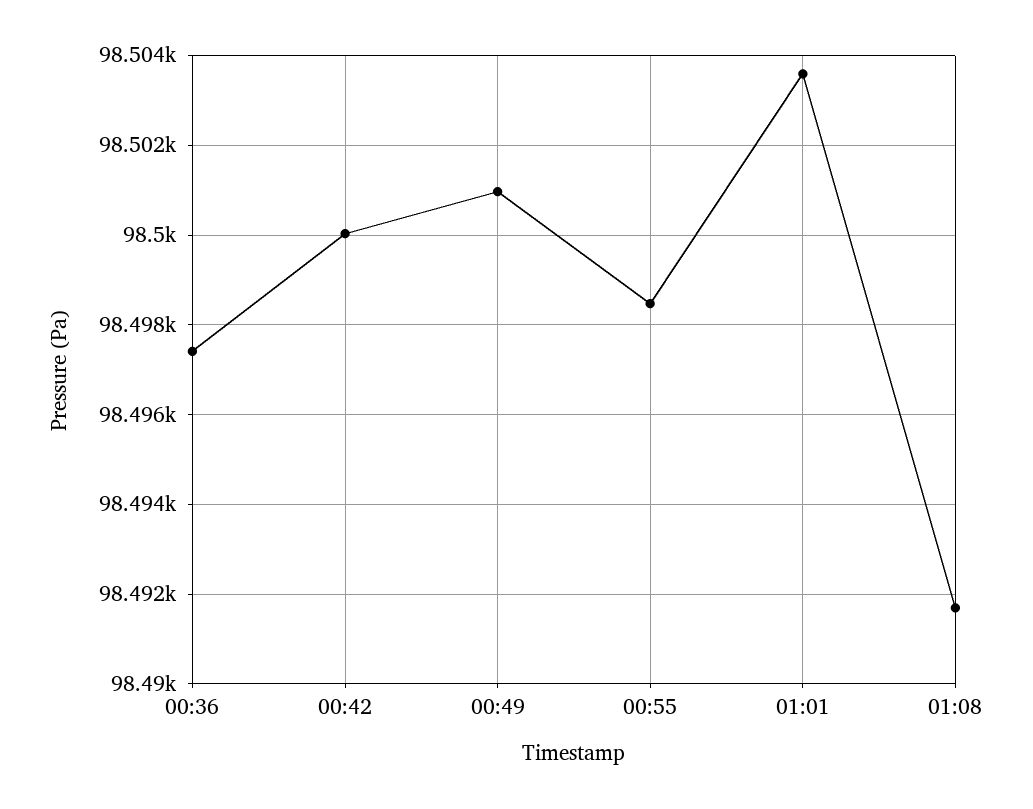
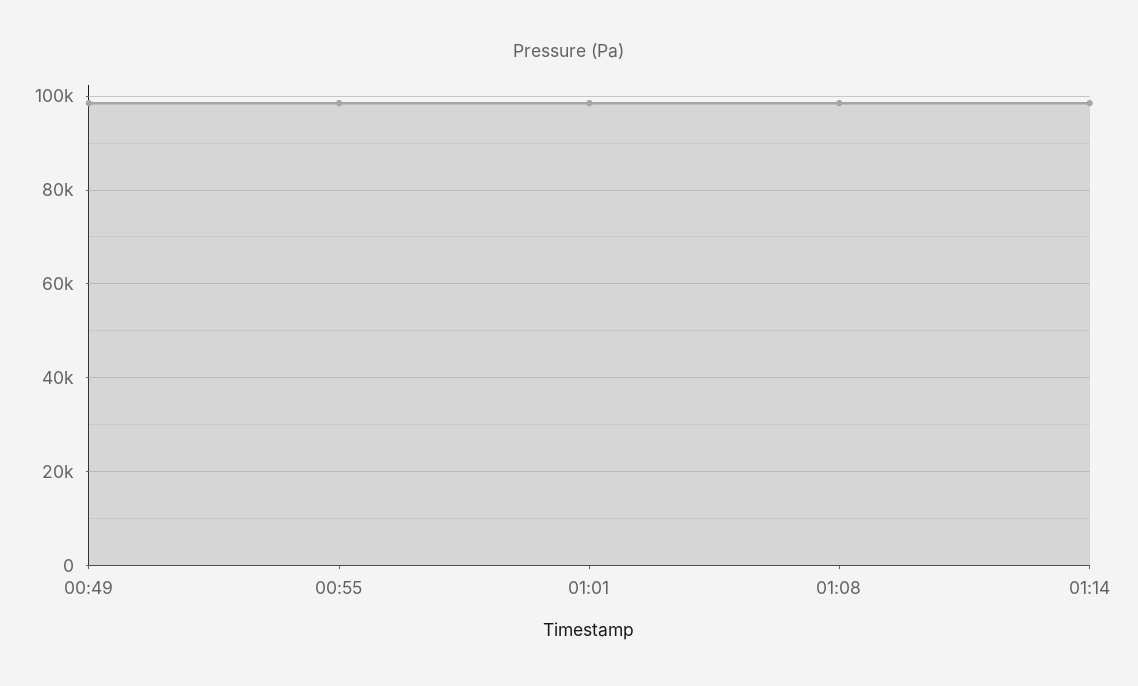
00:36: 98497.4 -> none
00:42: 98500 -> none
01:14: none -> 98000

